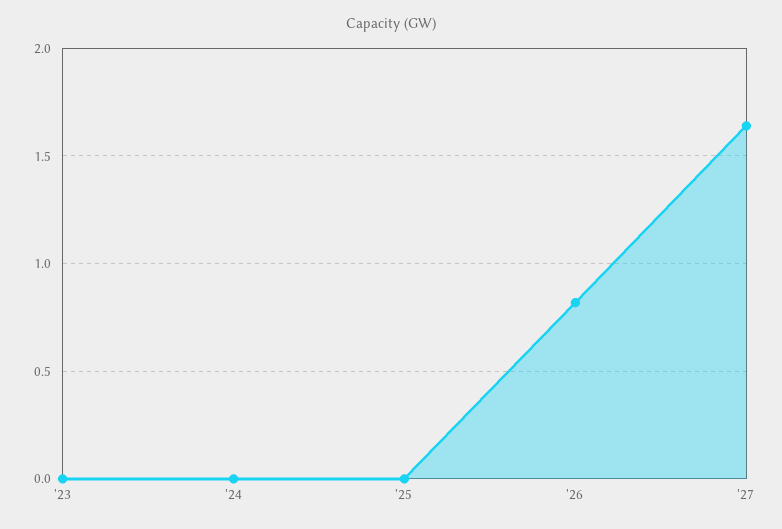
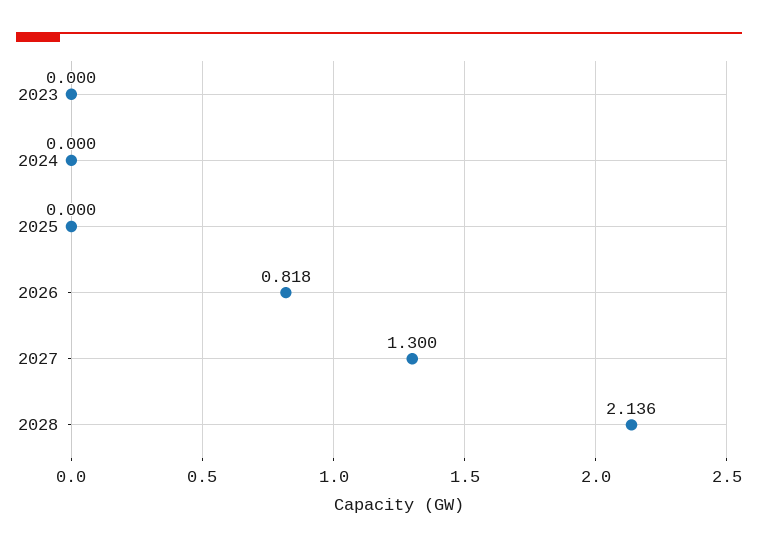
'27: 1.65 -> 1.3
2028: none -> 2.136

